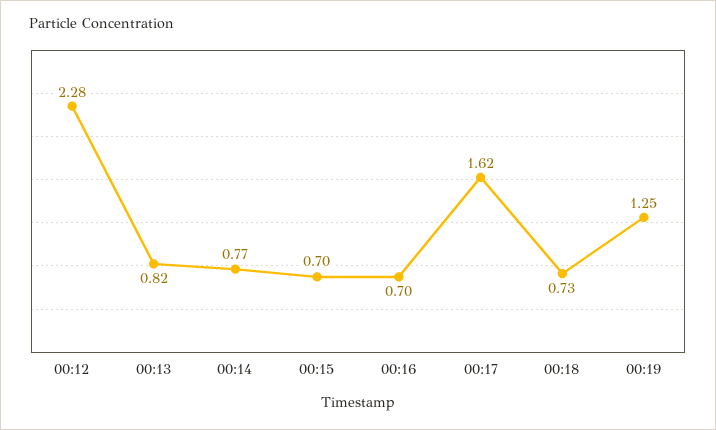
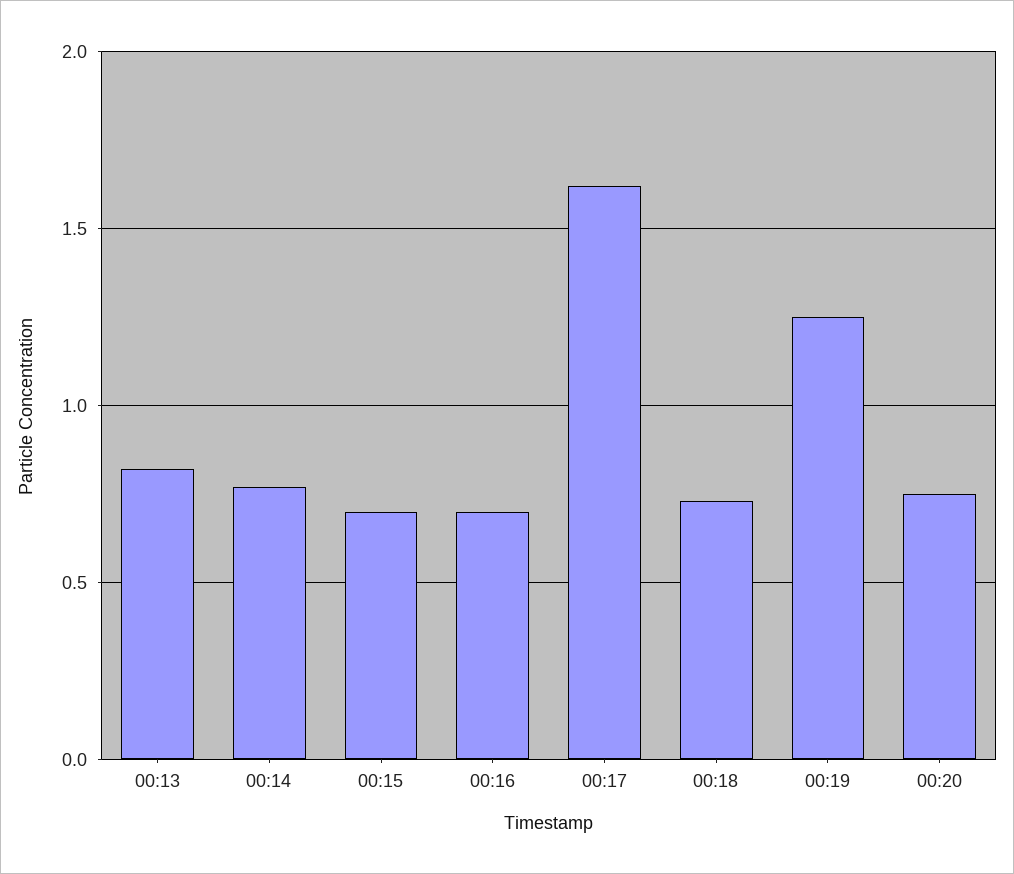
00:12: 2.28 -> none
00:20: none -> 0.75

